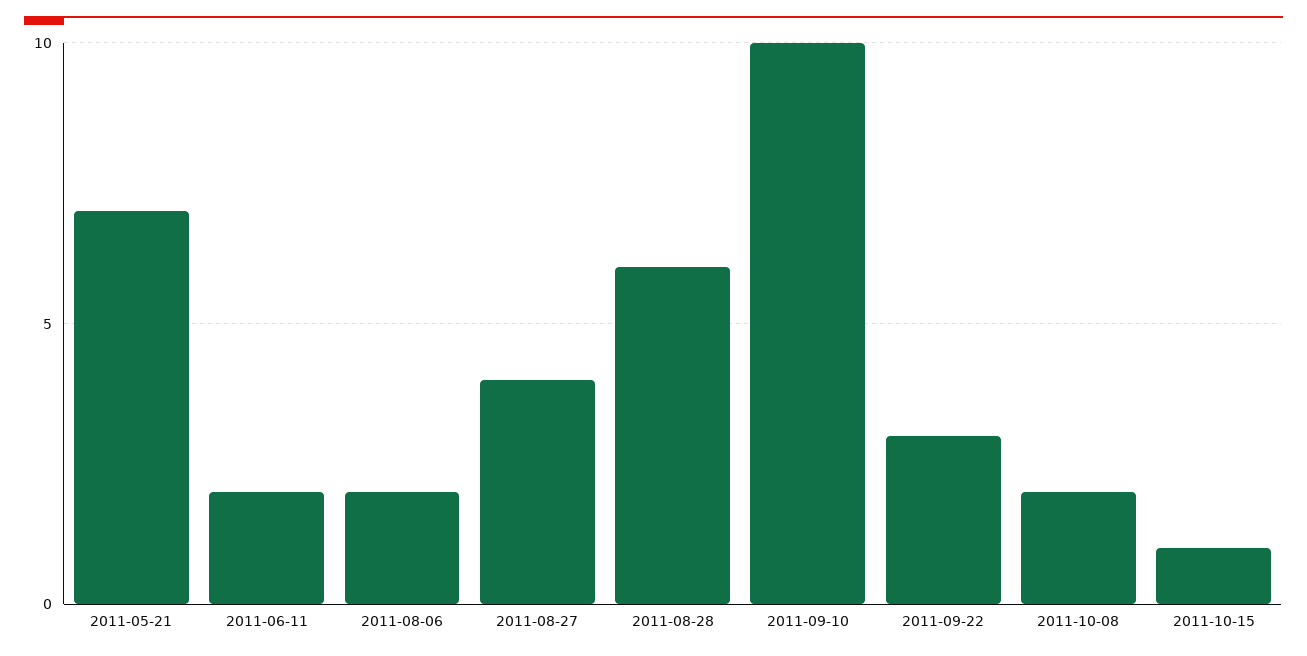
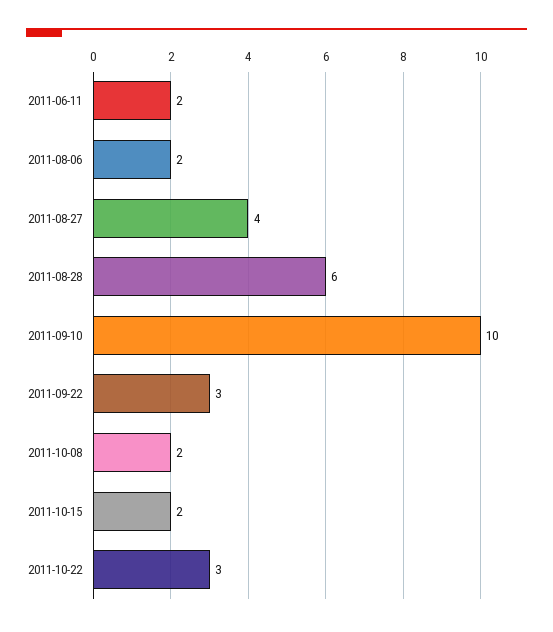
2011-05-21: 7 -> none
2011-10-15: 1 -> 2
2011-10-22: none -> 3

